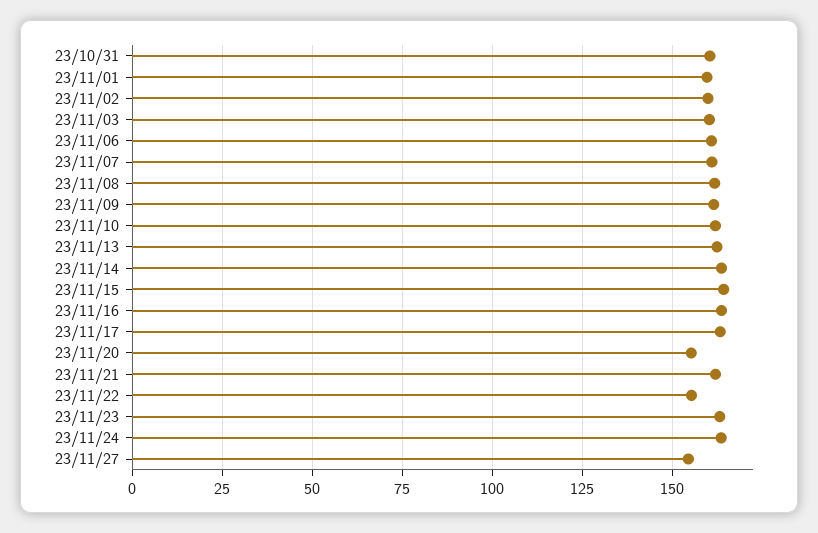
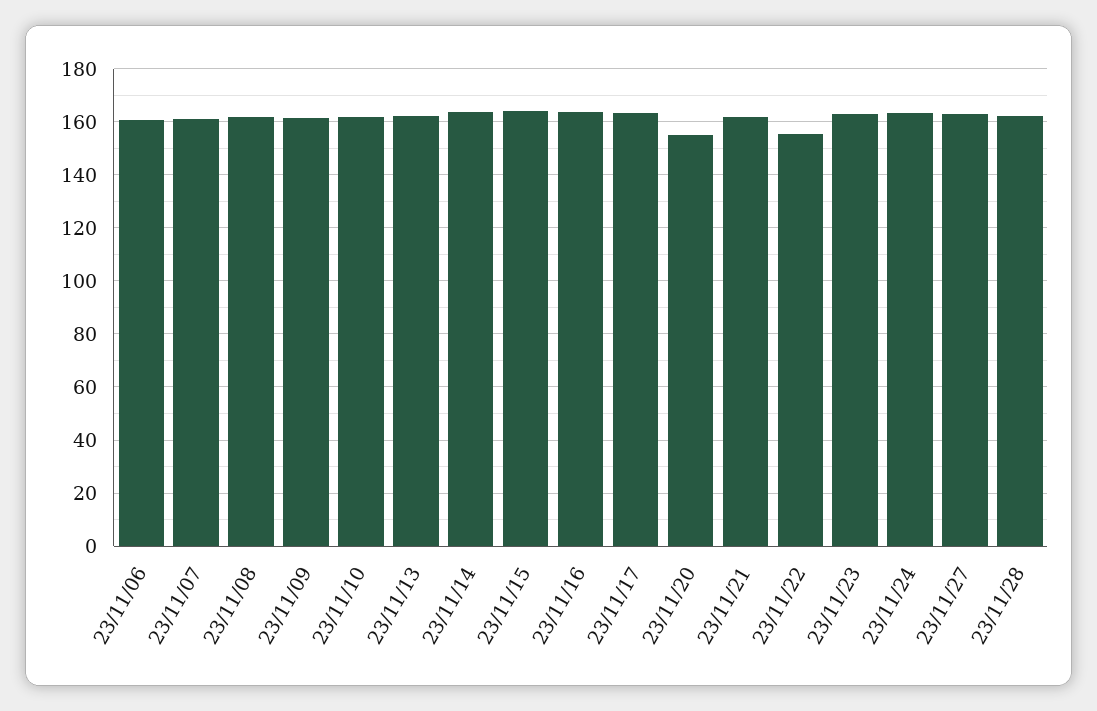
23/10/31: 160 -> none
23/11/01: 160 -> none
23/11/02: 160 -> none
23/11/03: 160 -> none
23/11/27: 155 -> 162.5
23/11/28: none -> 162.5

